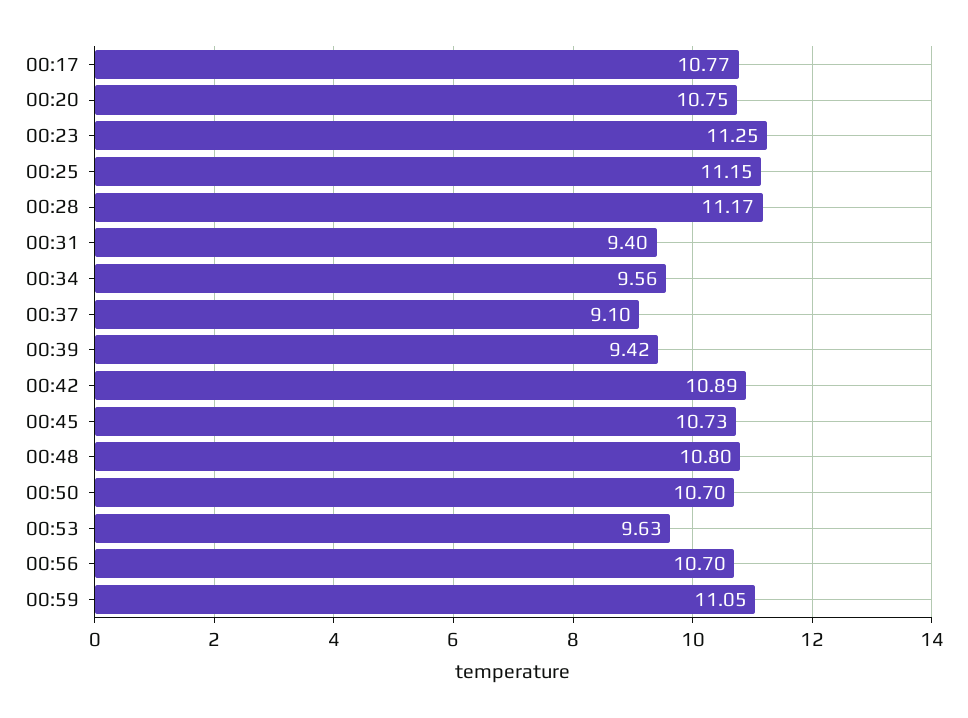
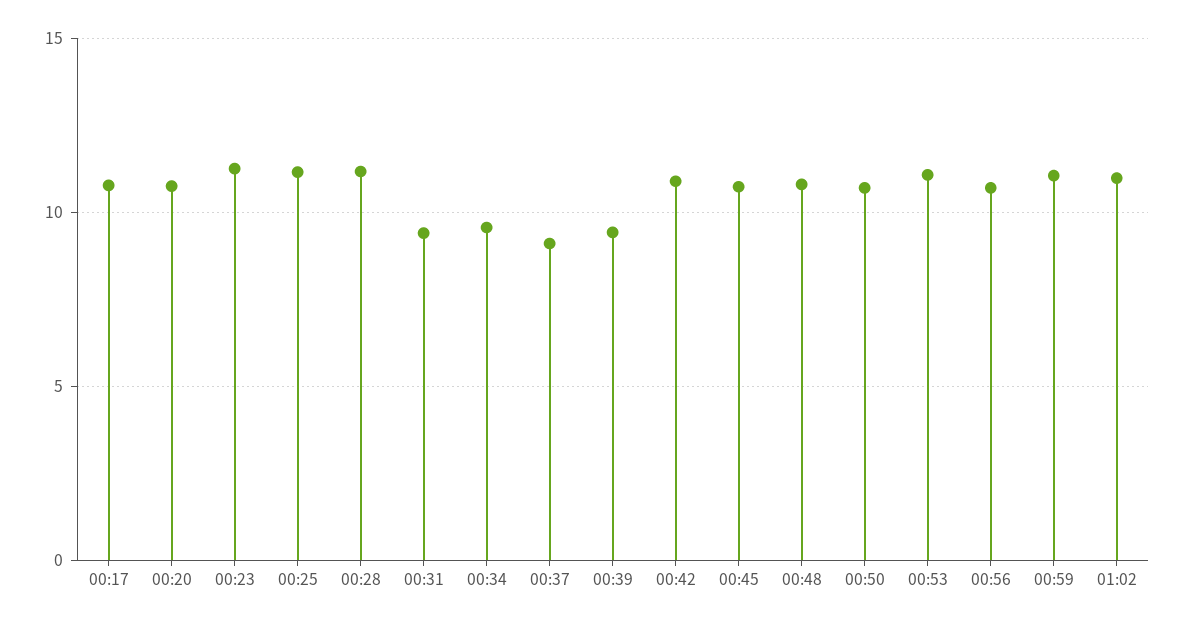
00:53: 9.63 -> 11
01:02: none -> 11

